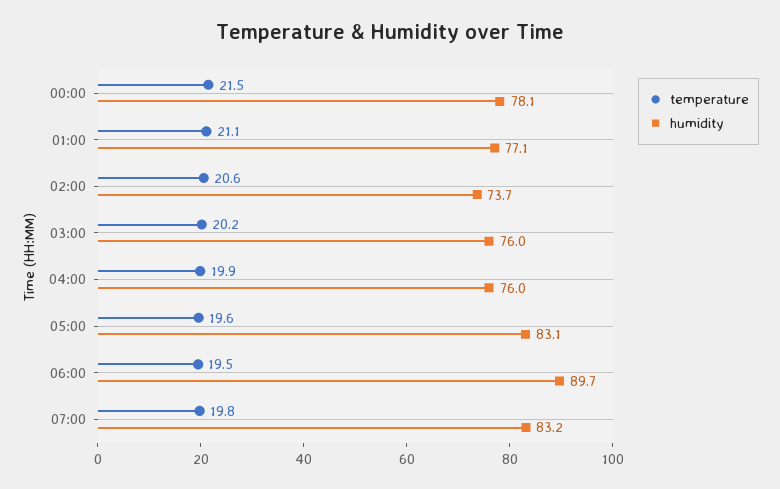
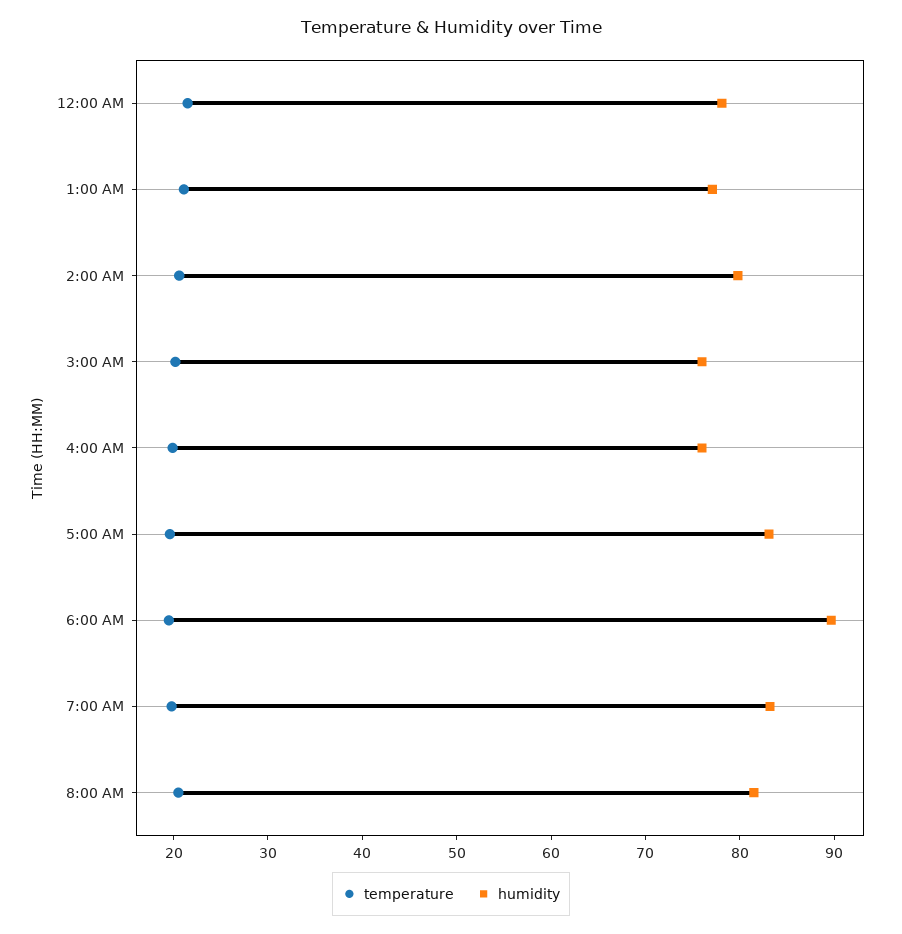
humidity, 02:00: 73.7 -> 80
temperature, 8:00 AM: none -> 20
humidity, 8:00 AM: none -> 82

